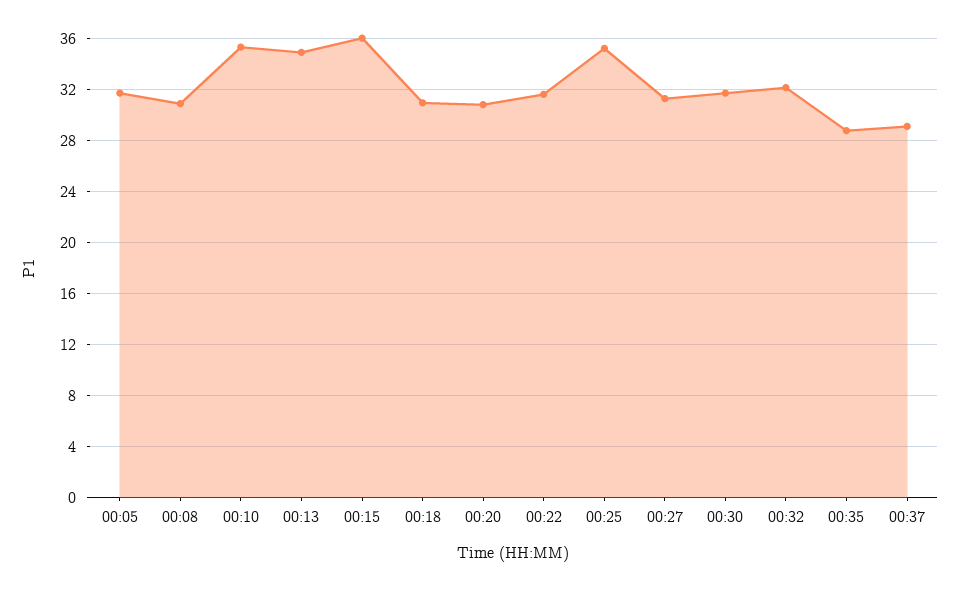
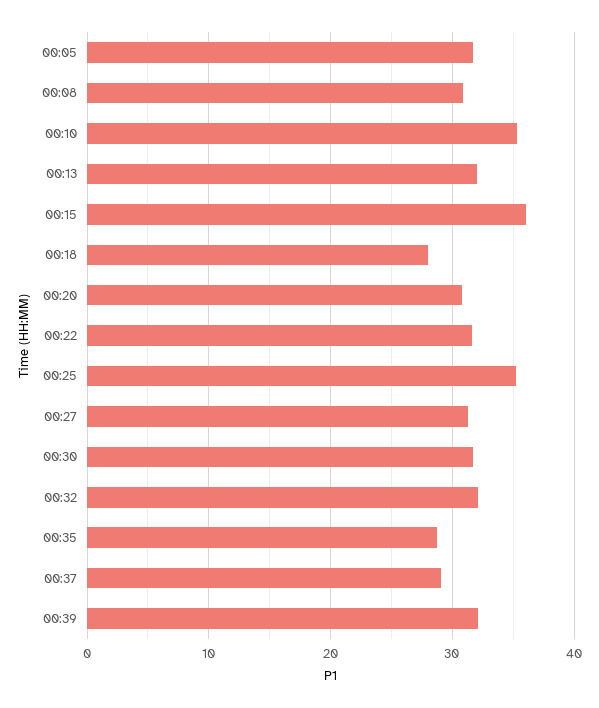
00:13: 35 -> 32
00:18: 31 -> 28
00:39: none -> 32

